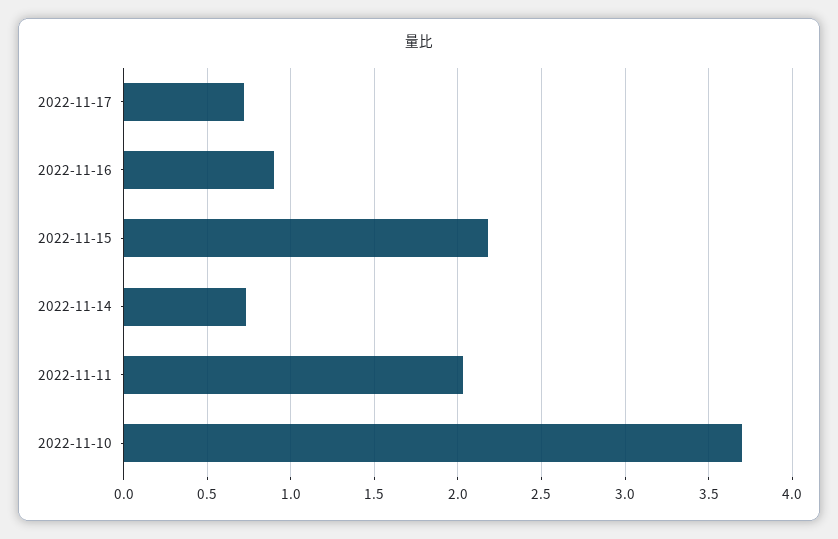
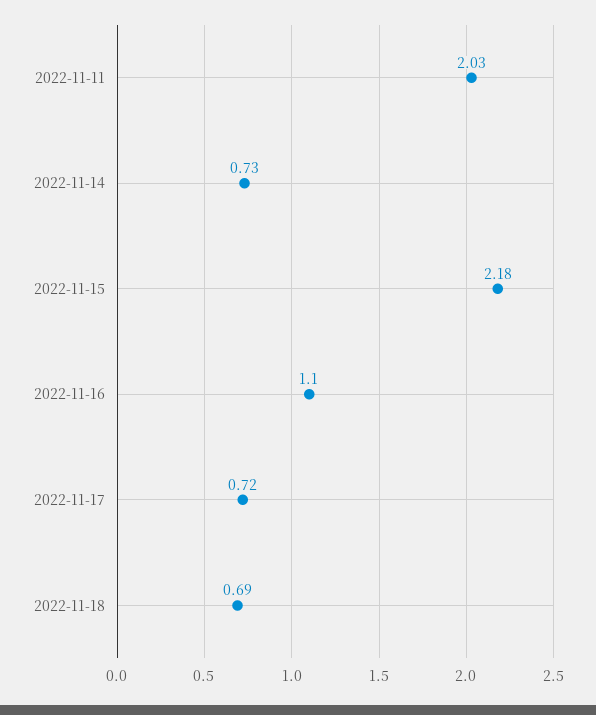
2022-11-16: 0.9 -> 1.1
2022-11-10: 3.7 -> none
2022-11-18: none -> 0.69

